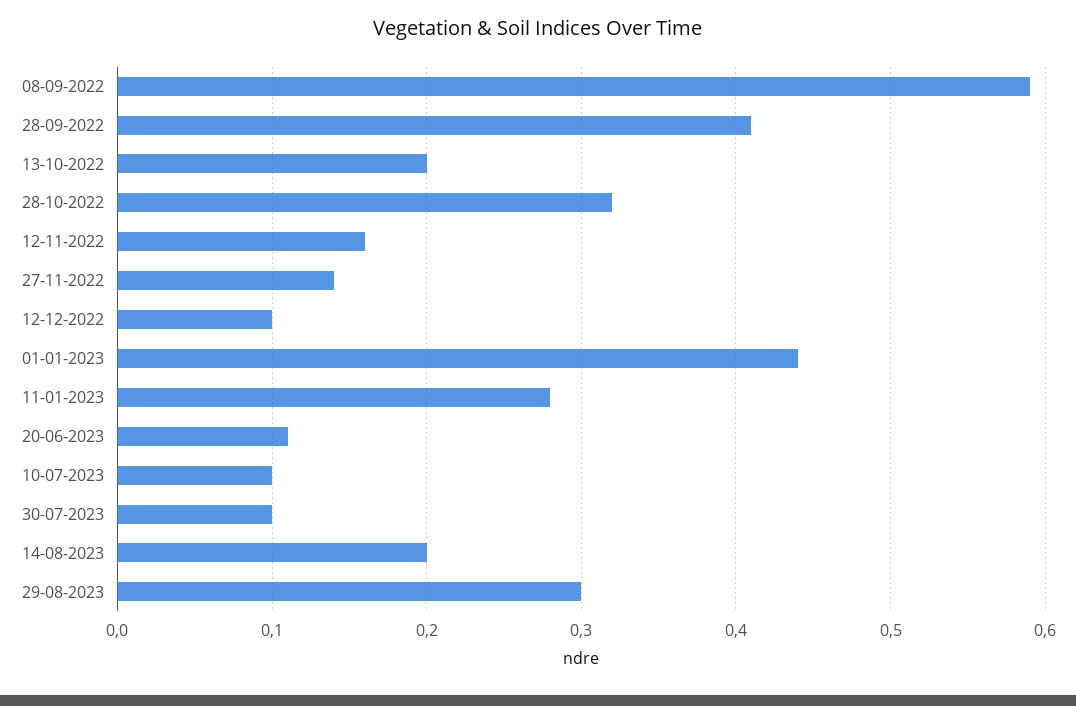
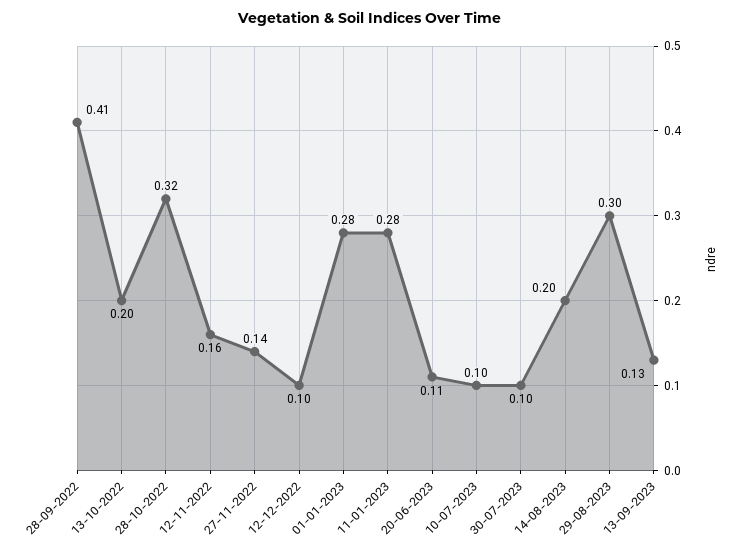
08-09-2022: 0.59 -> none
01-01-2023: 0.44 -> 0.28
13-09-2023: none -> 0.13

